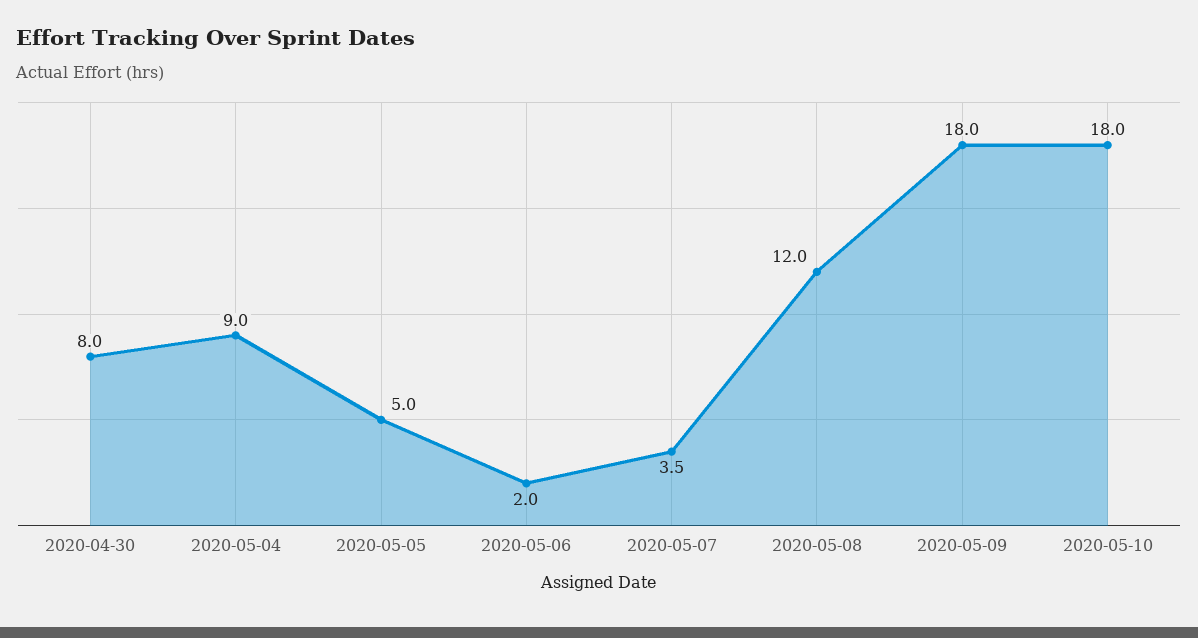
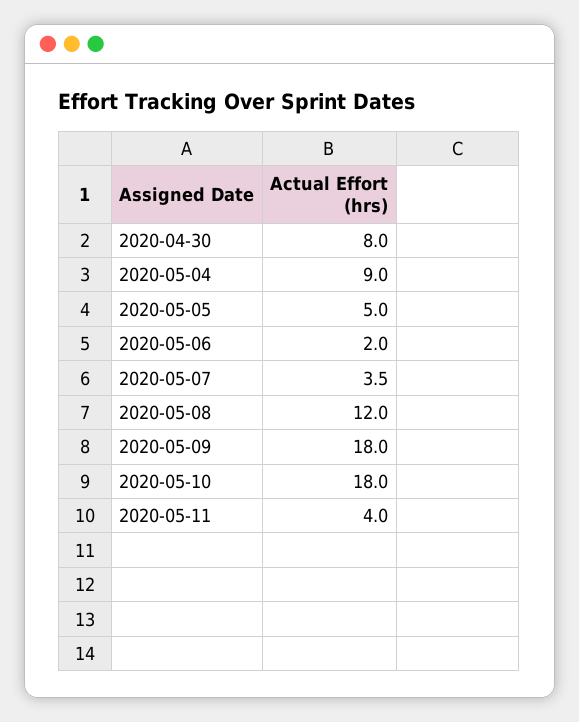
2020-05-11: none -> 4

